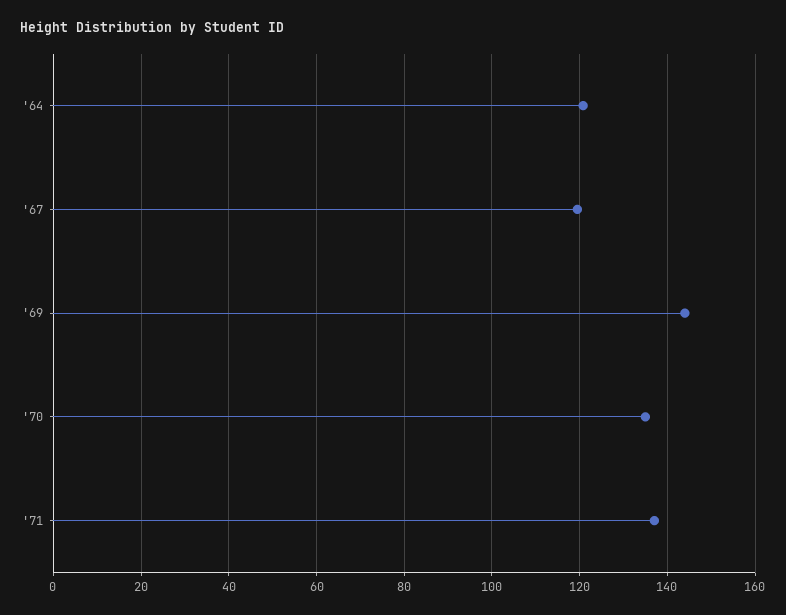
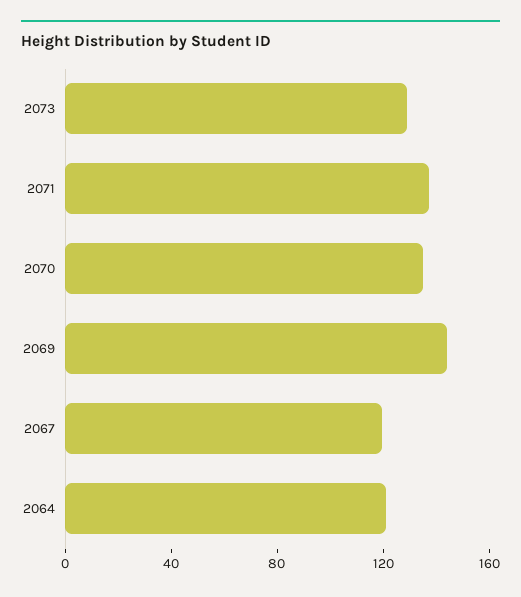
2073: none -> 130

